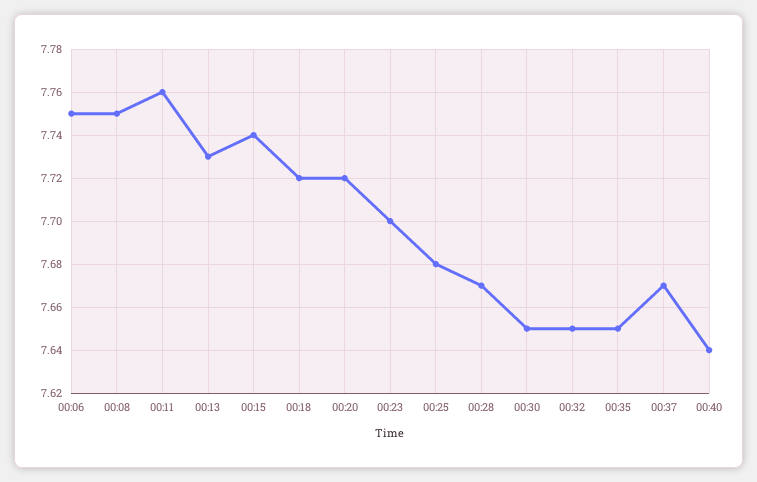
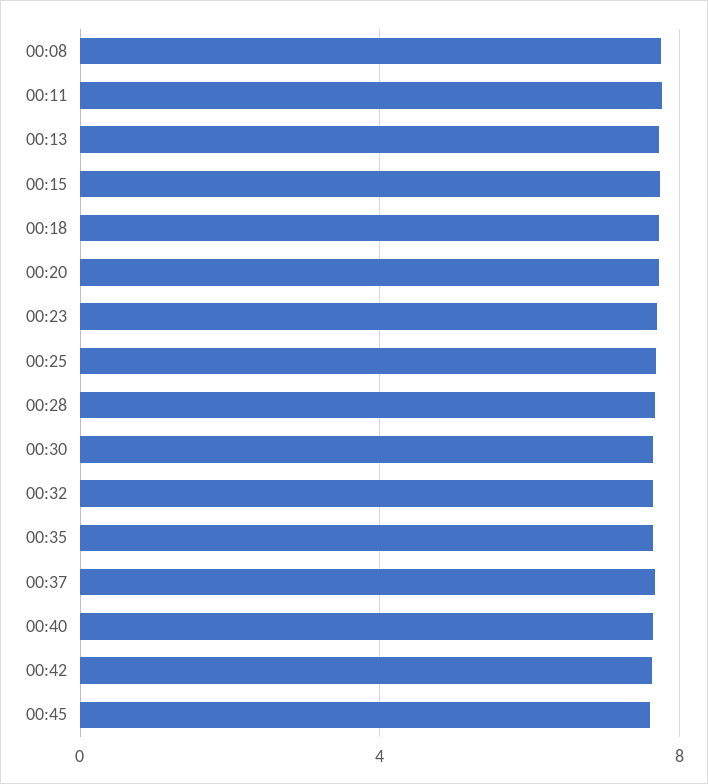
00:06: 7.75 -> none
00:42: none -> 7.5
00:45: none -> 7.5

